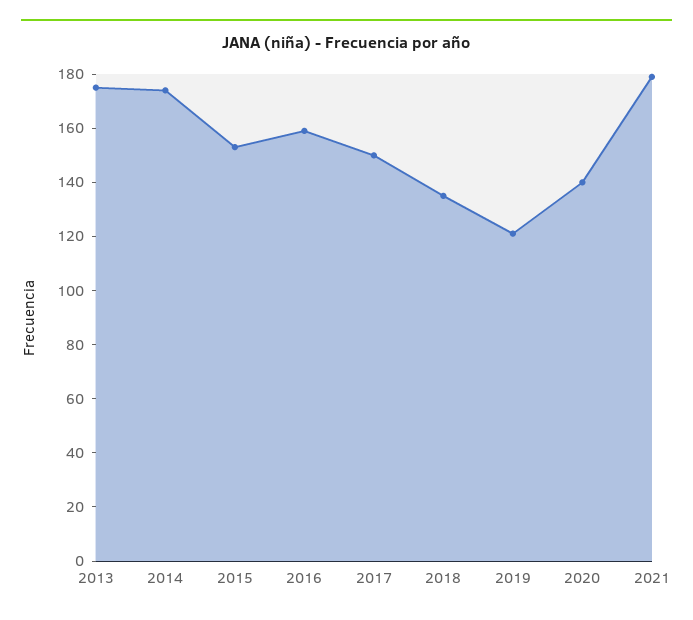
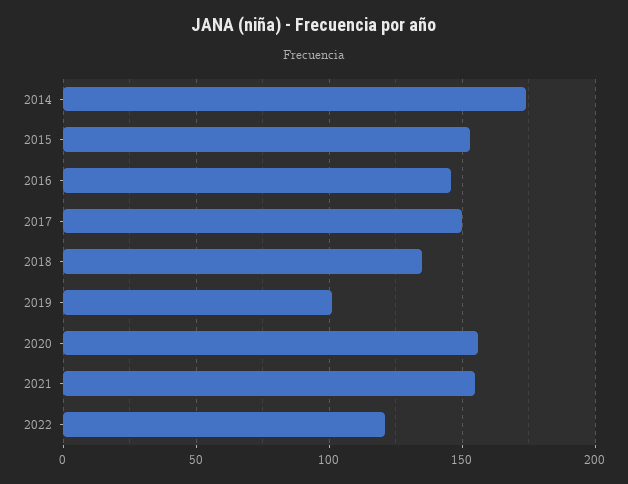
2013: 175 -> none
2016: 160 -> 145
2019: 120 -> 100
2020: 140 -> 155
2021: 180 -> 155
2022: none -> 120

